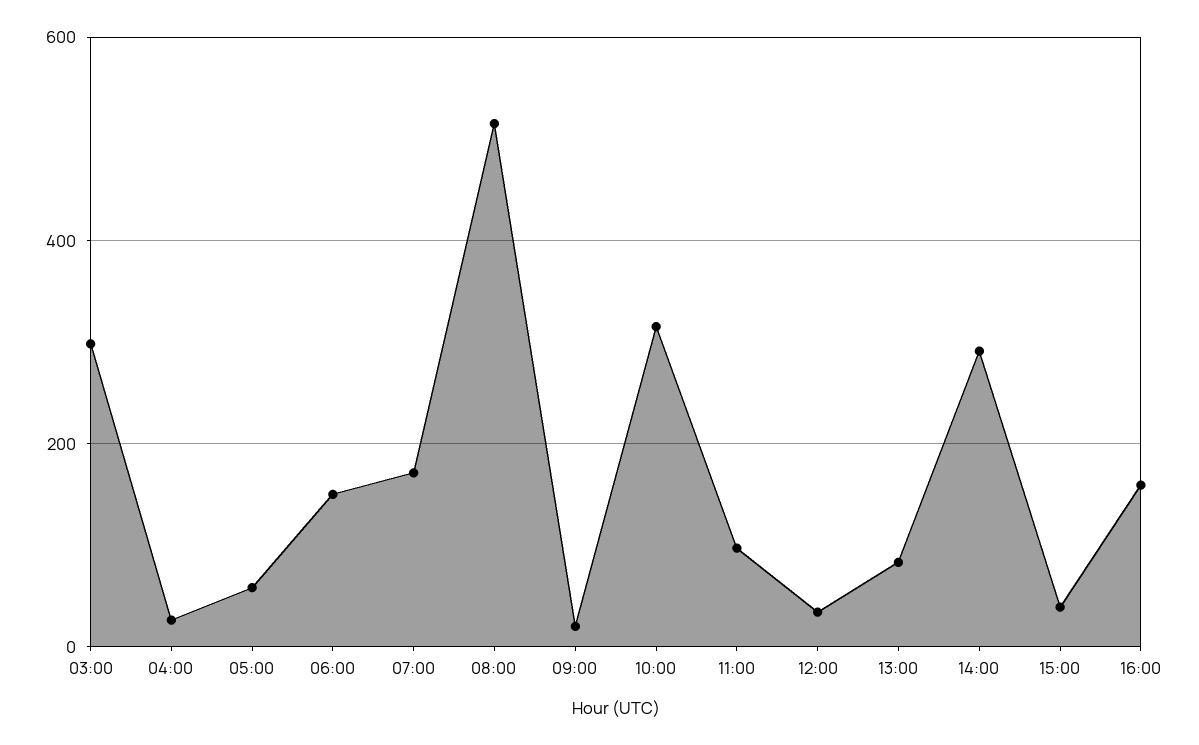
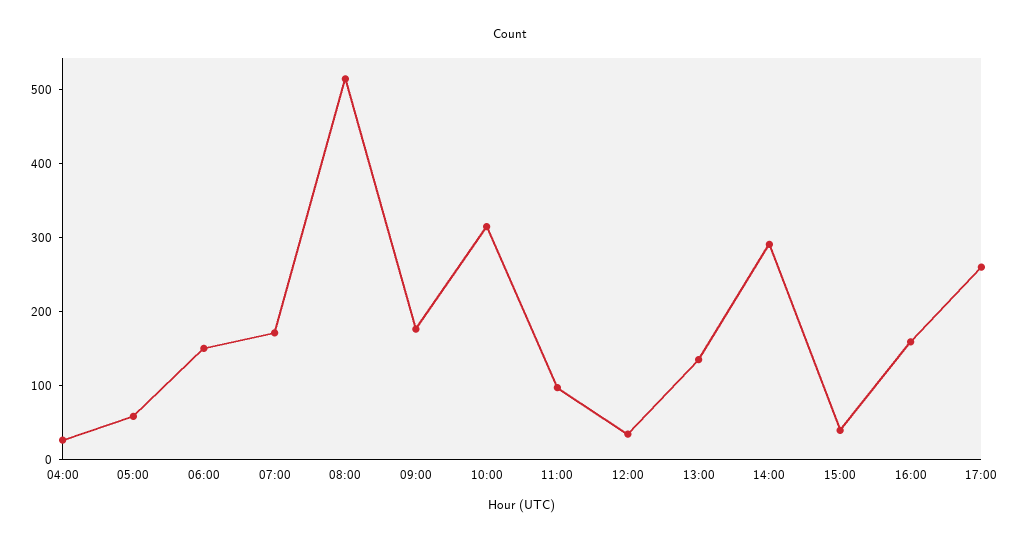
03:00: 300 -> none
09:00: 20 -> 180
13:00: 80 -> 140
17:00: none -> 260

